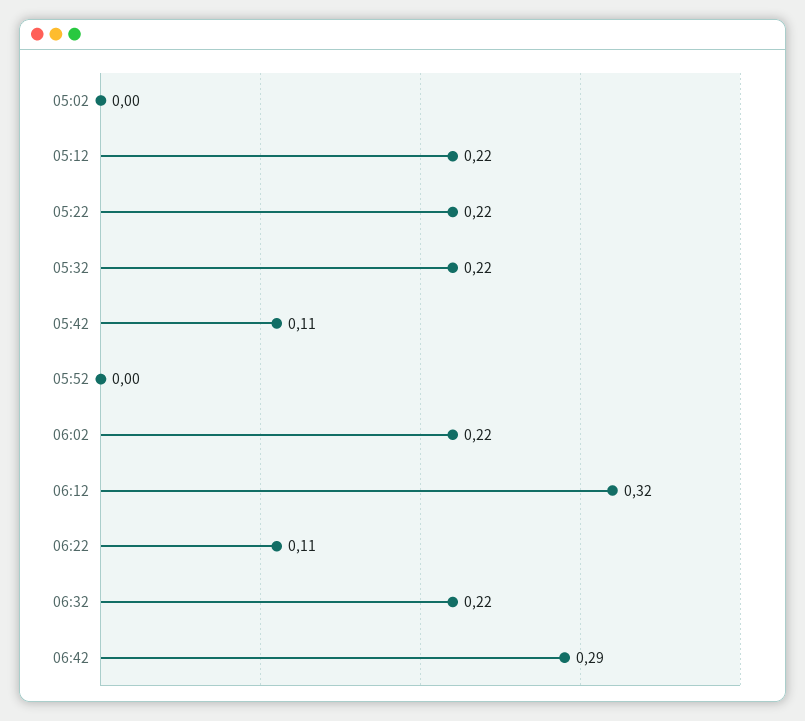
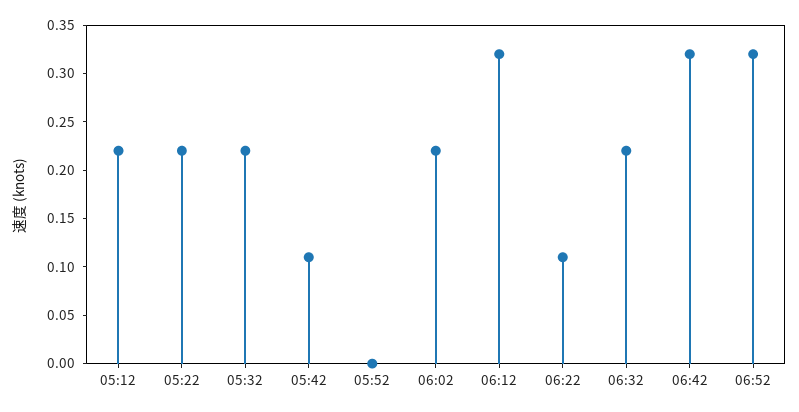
05:02: 0 -> none
06:42: 0.29 -> 0.32
06:52: none -> 0.32

